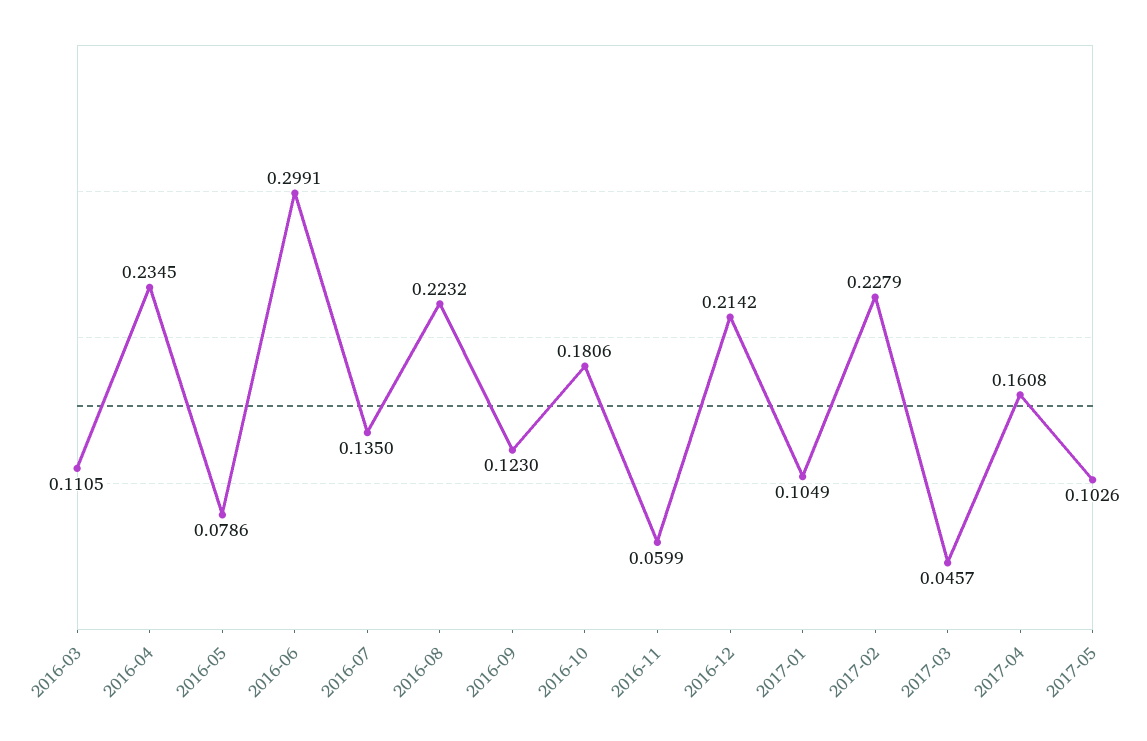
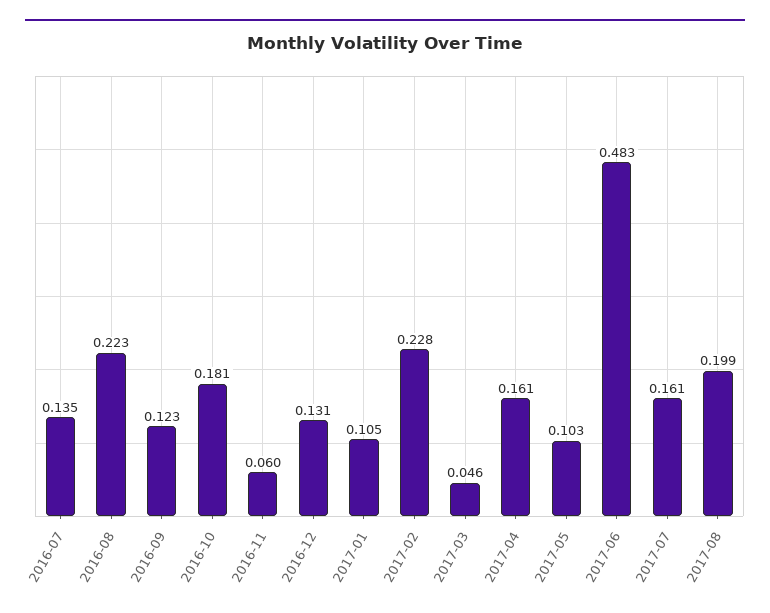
2016-03: 0.1105 -> none
2016-04: 0.2345 -> none
2016-05: 0.0786 -> none
2016-06: 0.2991 -> none
2016-12: 0.2142 -> 0.131
2017-06: none -> 0.483
2017-07: none -> 0.161
2017-08: none -> 0.199

